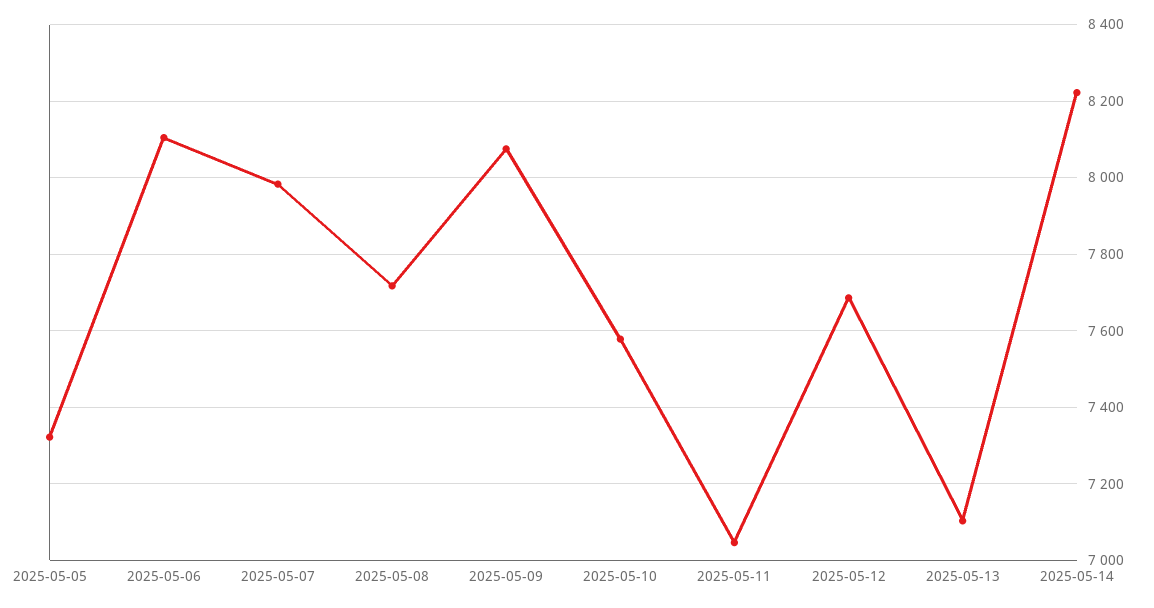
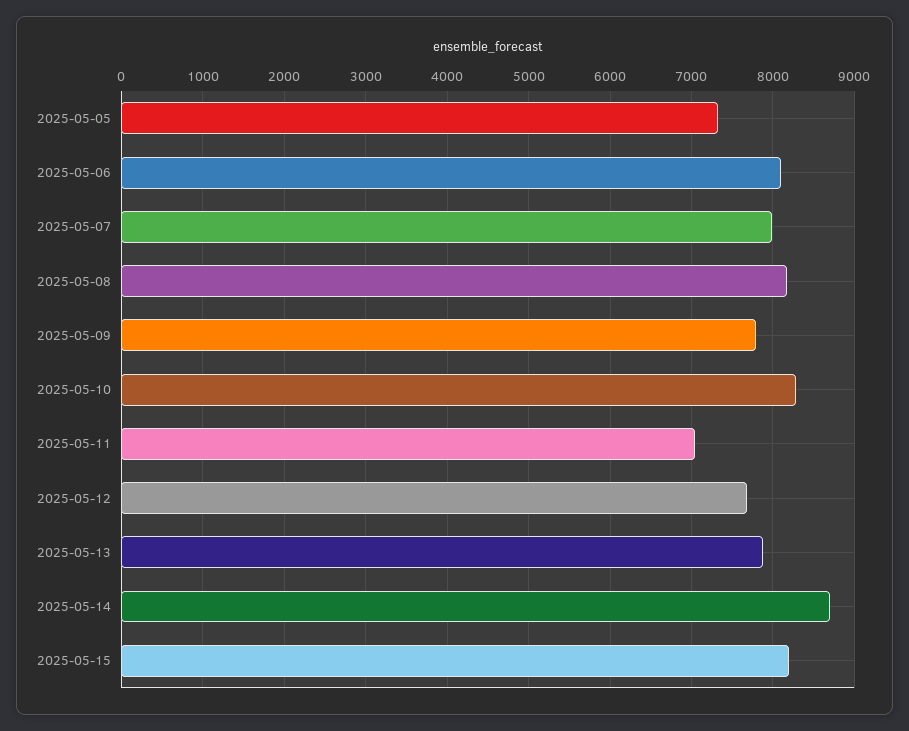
2025-05-08: 7720 -> 8200
2025-05-09: 8080 -> 7800
2025-05-10: 7580 -> 8300
2025-05-13: 7100 -> 7900
2025-05-14: 8220 -> 8700
2025-05-15: none -> 8200

